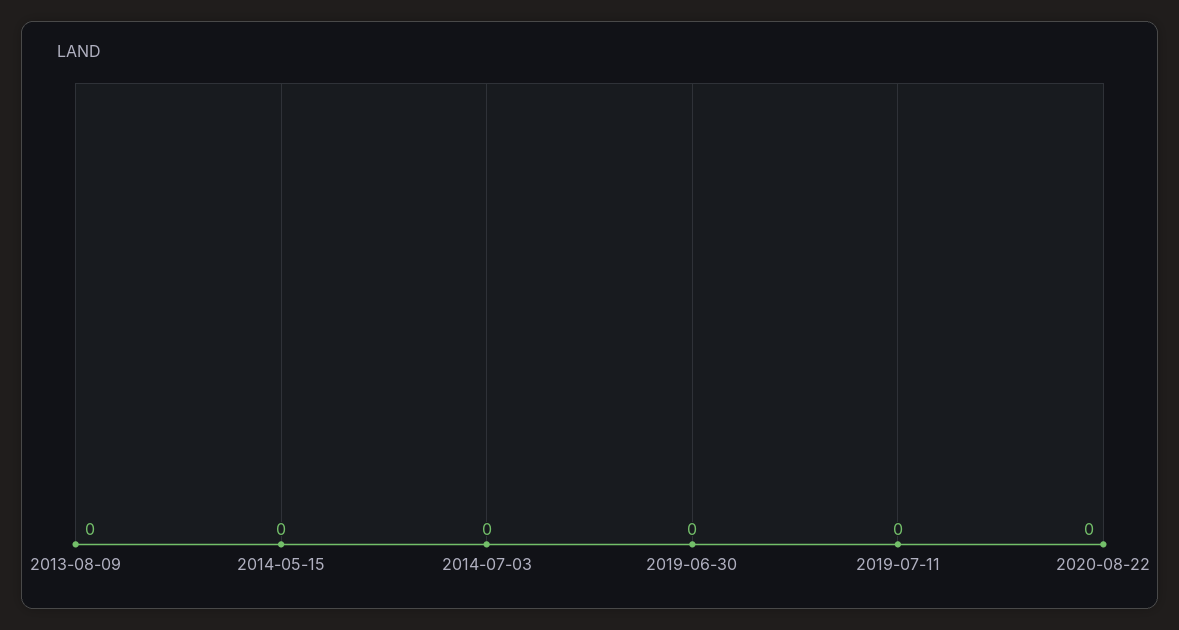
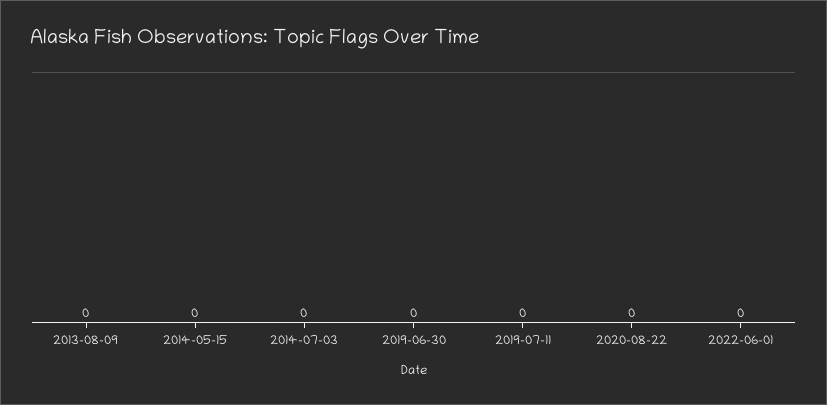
2022-06-01: none -> 0

